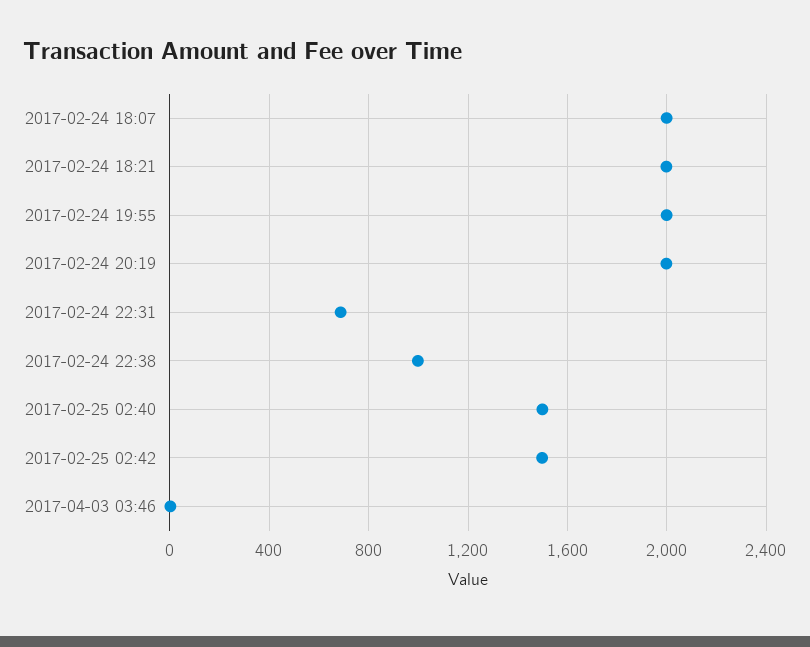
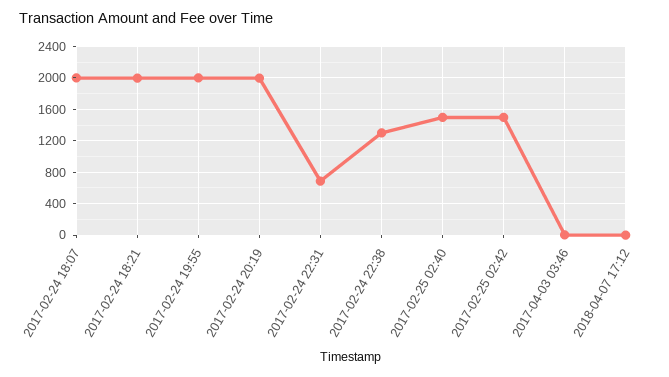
2017-02-24 22:38: 1000 -> 1300
2018-04-07 17:12: none -> 0

